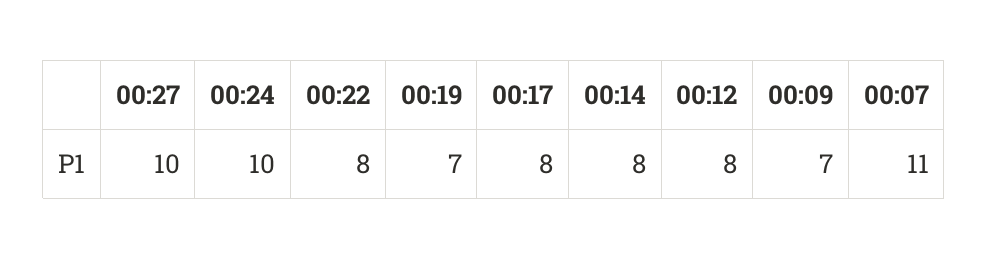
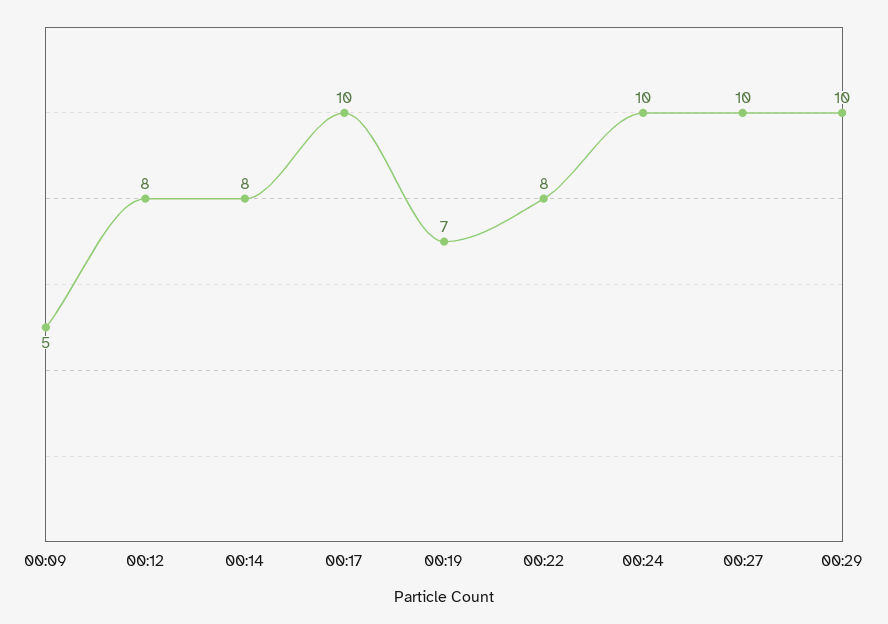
00:17: 8 -> 10
00:09: 7 -> 5
00:07: 11 -> none
00:29: none -> 10

